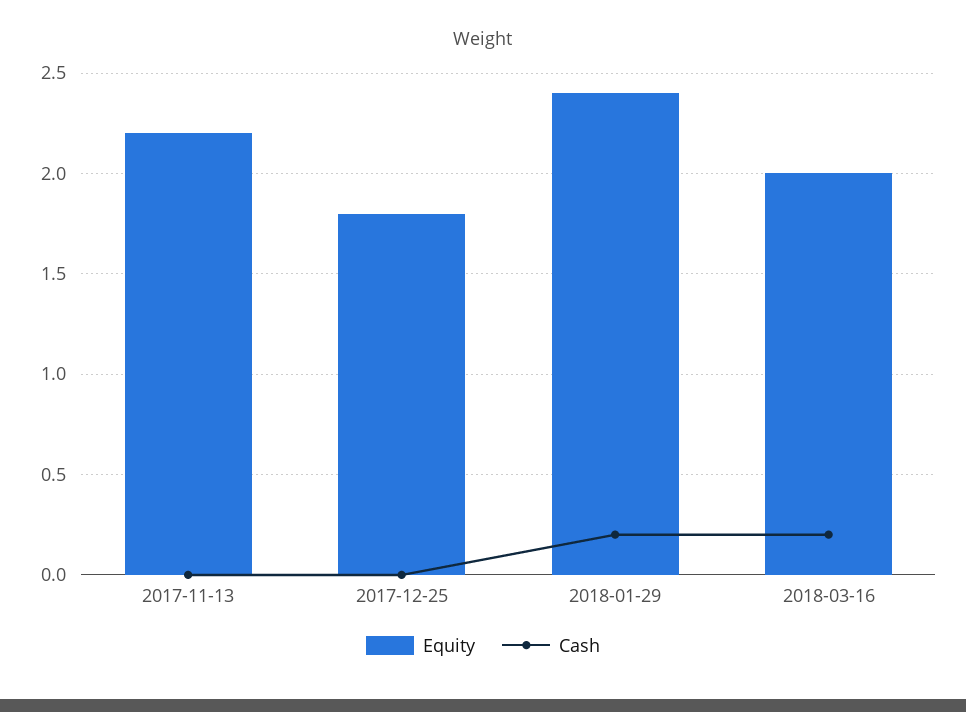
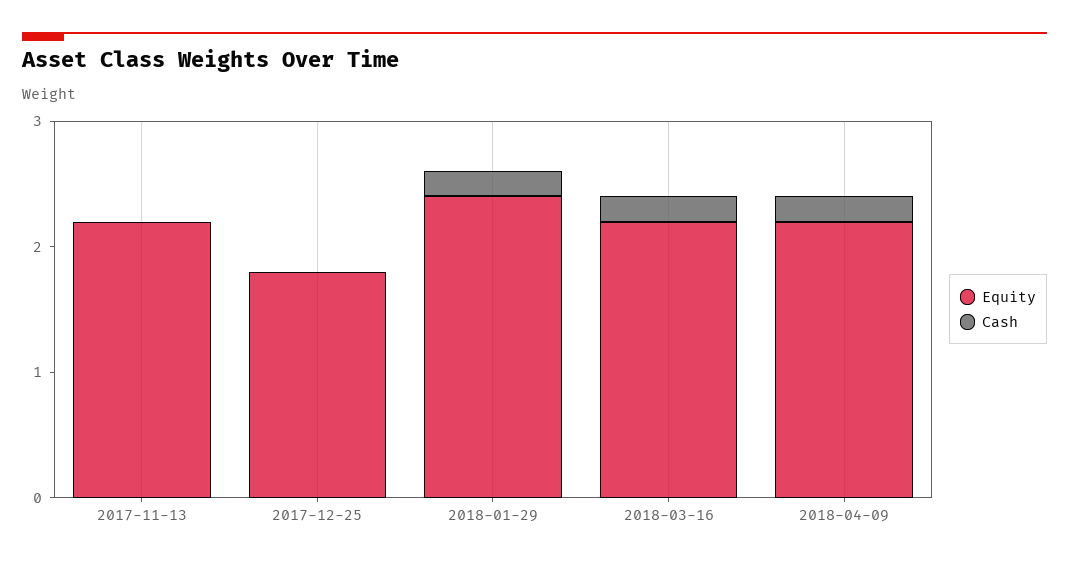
Equity, 2018-03-16: 2 -> 2.2
Equity, 2018-04-09: none -> 2.2
Cash, 2018-04-09: none -> 0.2

